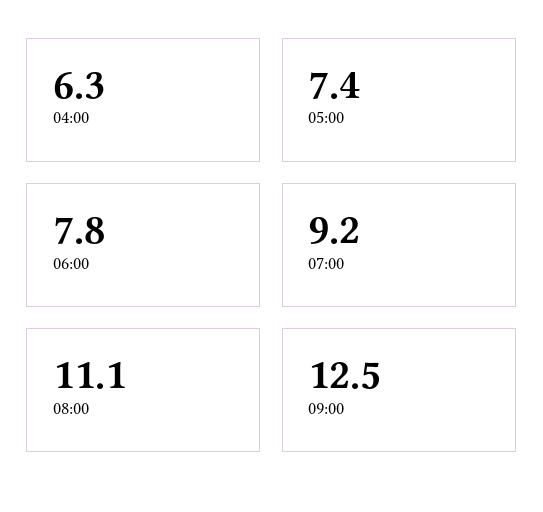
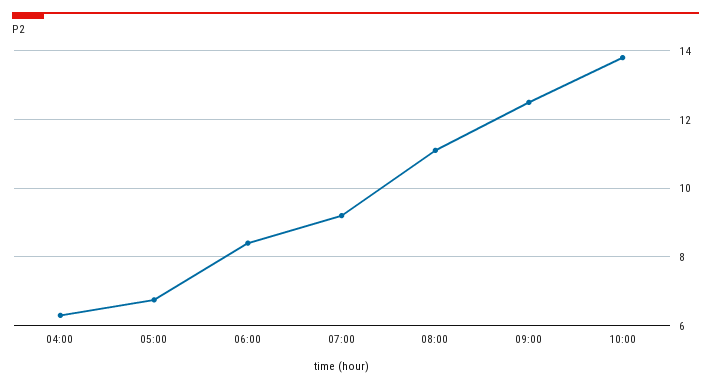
05:00: 7.4 -> 6.8
06:00: 7.8 -> 8.4
10:00: none -> 13.8

